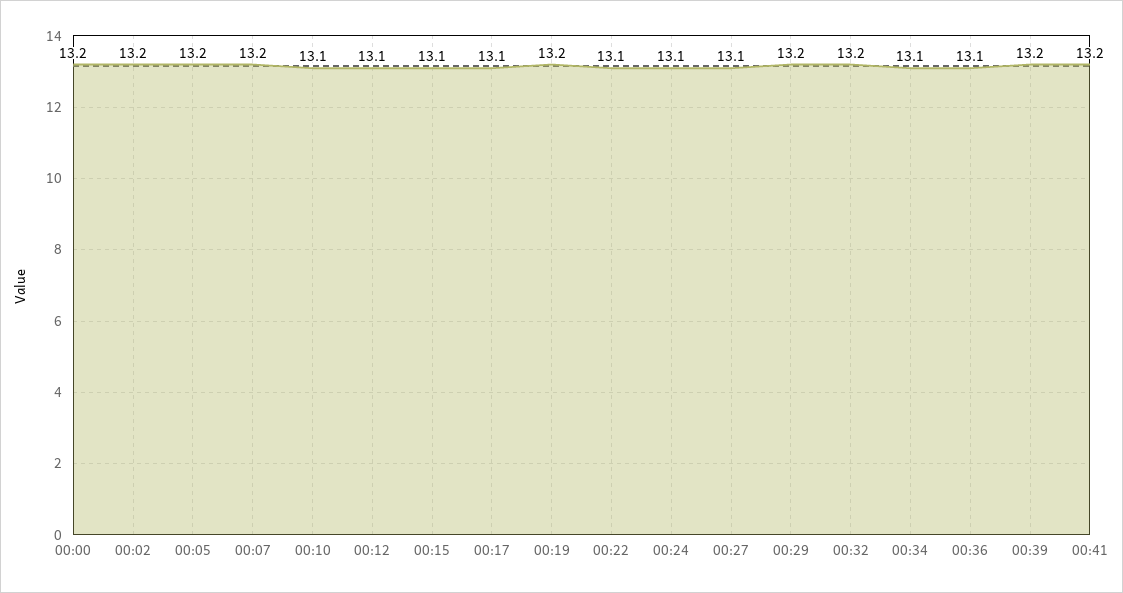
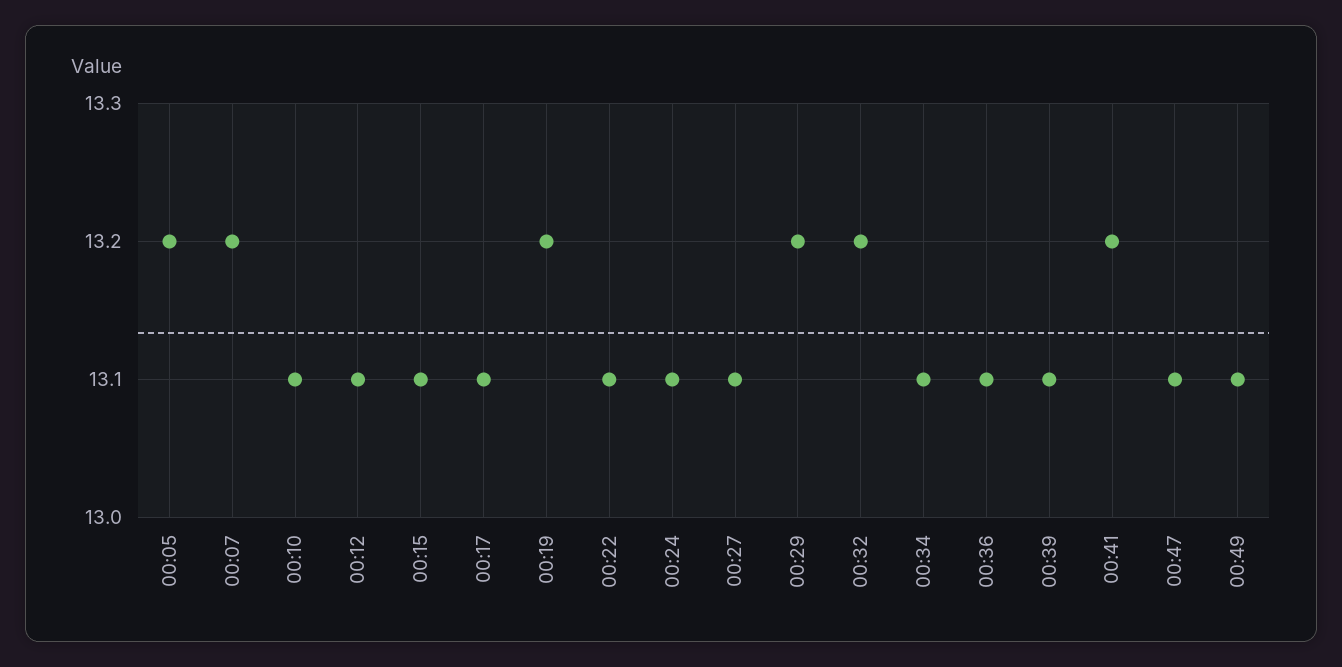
00:00: 13.2 -> none
00:02: 13.2 -> none
00:39: 13.2 -> 13.1
00:47: none -> 13.1
00:49: none -> 13.1

